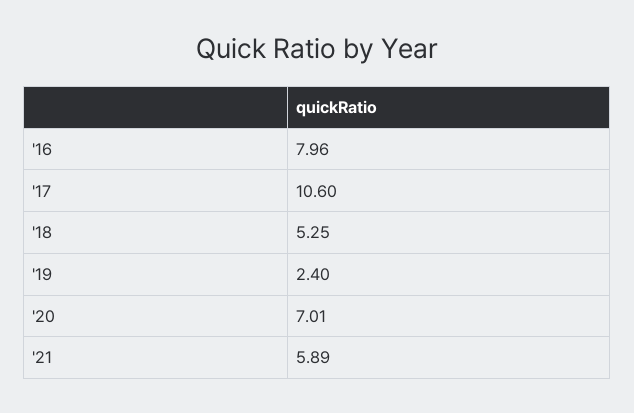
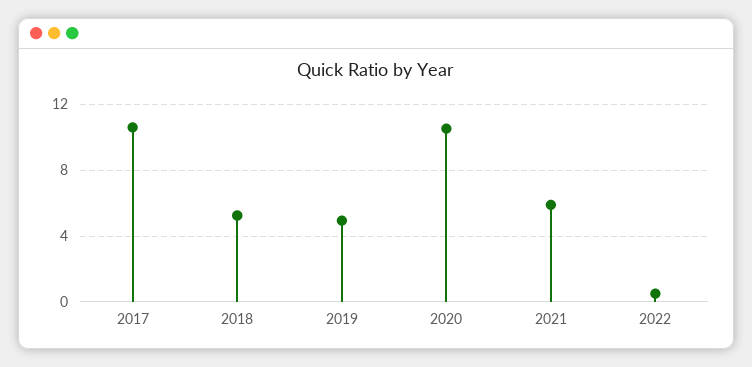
'16: 7.96 -> none
'19: 2.4 -> 5
'20: 7.01 -> 10.5
2022: none -> 0.5

